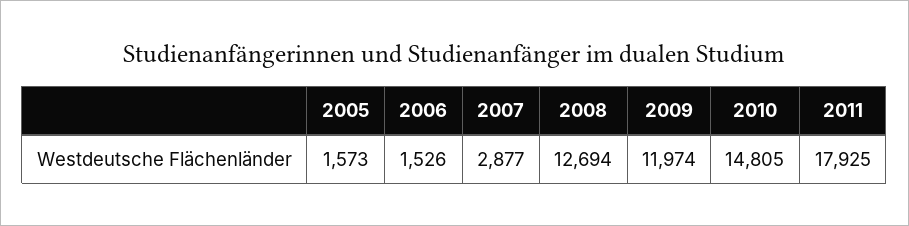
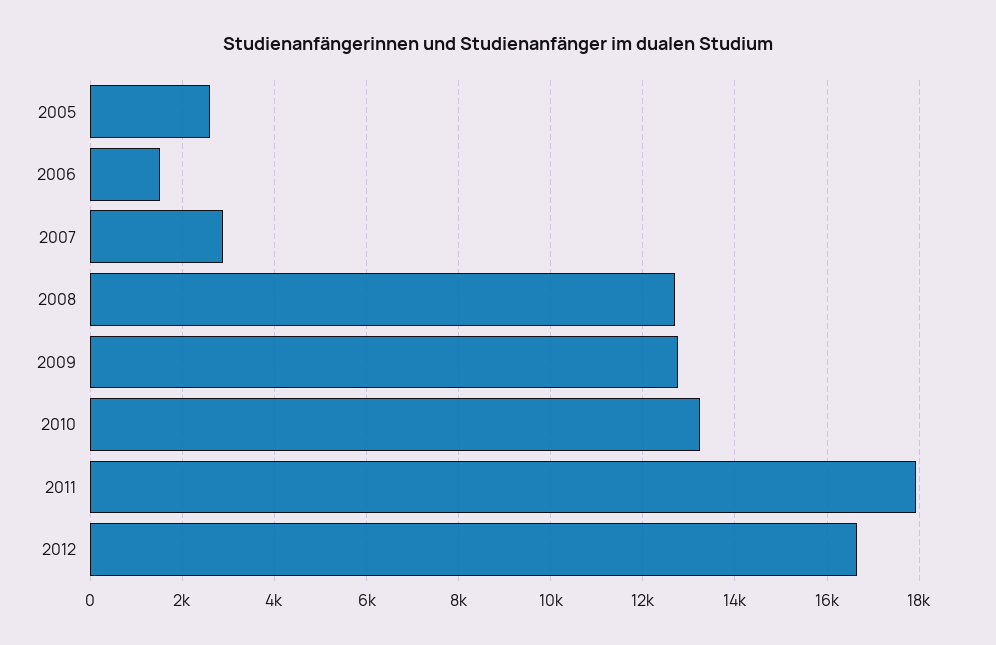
2005: 1573 -> 2600
2009: 11974 -> 12800
2010: 14805 -> 13200
2012: none -> 16600

